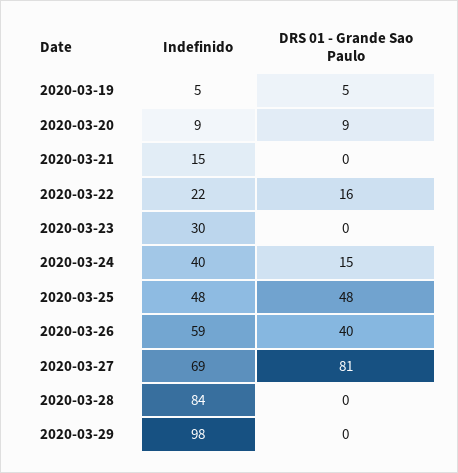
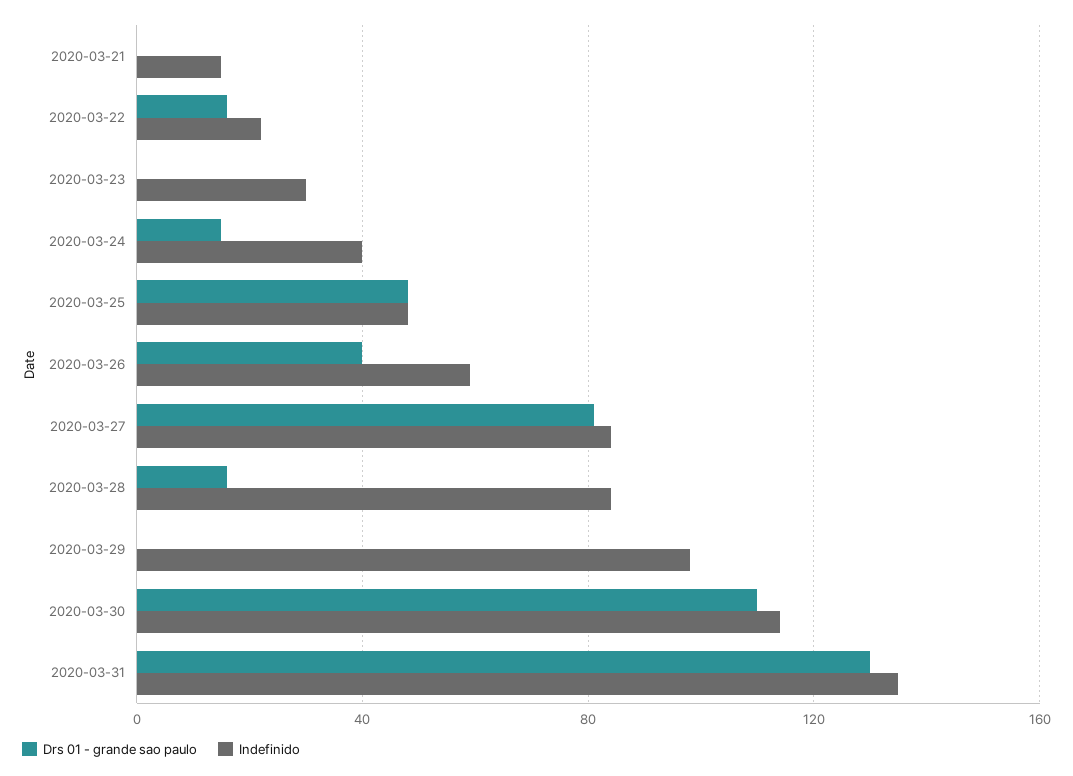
Indefinido, 2020-03-19: 5 -> none
DRS 01 - Grande Sao Paulo, 2020-03-19: 5 -> none
Indefinido, 2020-03-20: 9 -> none
DRS 01 - Grande Sao Paulo, 2020-03-20: 9 -> none
Indefinido, 2020-03-27: 69 -> 85
DRS 01 - Grande Sao Paulo, 2020-03-28: 0 -> 15
DRS 01 - Grande Sao Paulo, 2020-03-30: none -> 110
Indefinido, 2020-03-30: none -> 115
DRS 01 - Grande Sao Paulo, 2020-03-31: none -> 130
Indefinido, 2020-03-31: none -> 135

